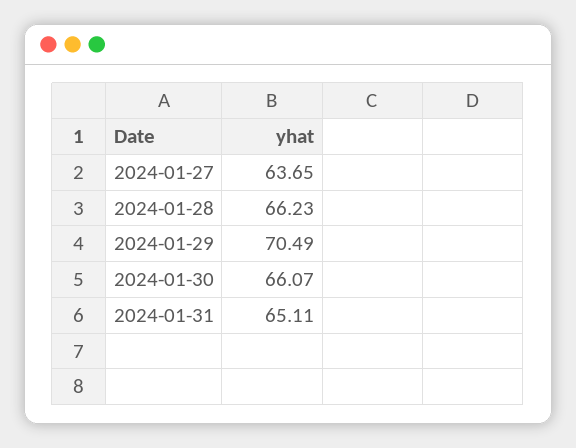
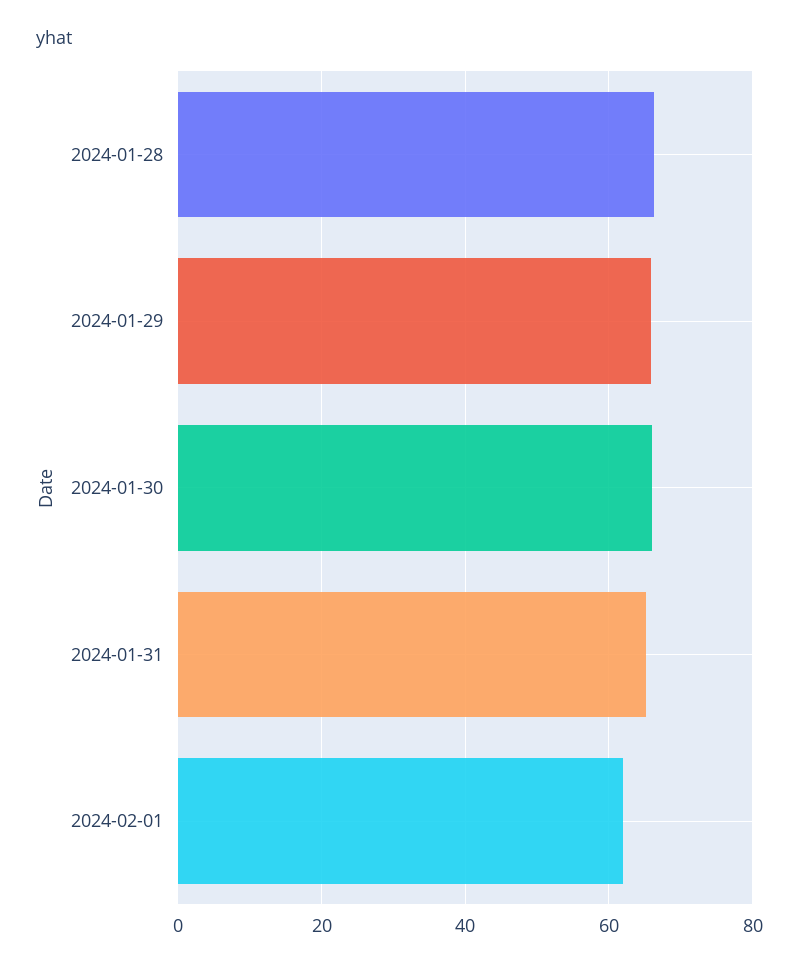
2024-01-27: 63.65 -> none
2024-01-29: 70.49 -> 66
2024-02-01: none -> 62

